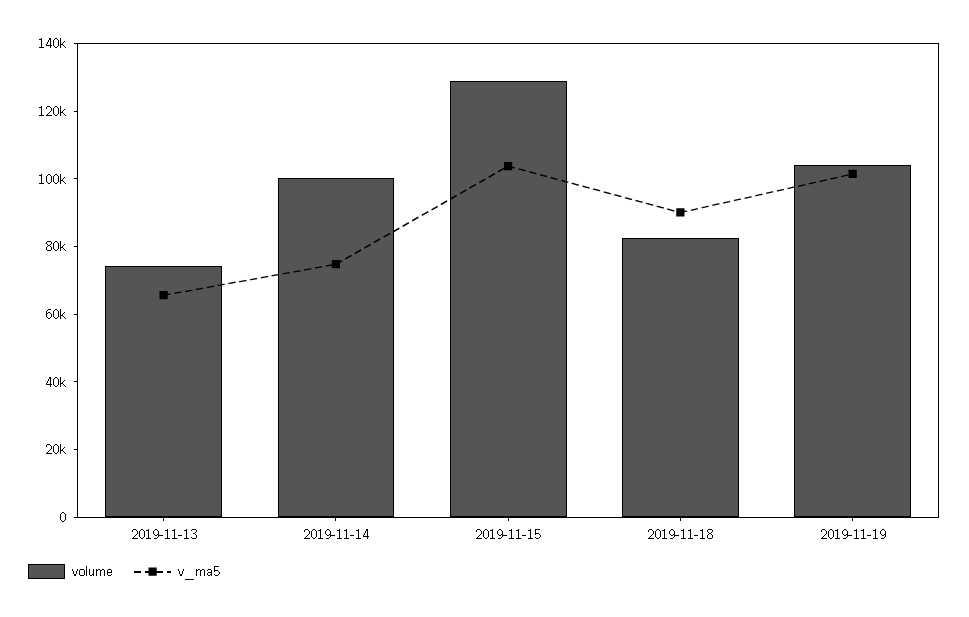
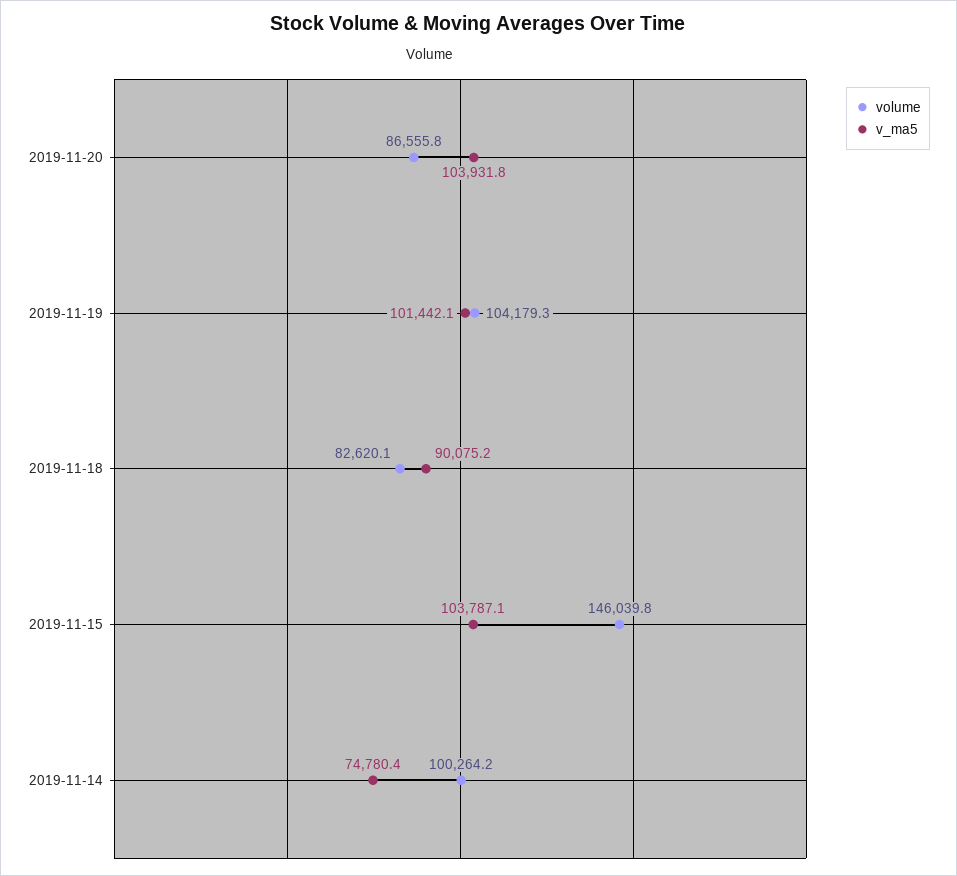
volume, 2019-11-13: 75000 -> none
v_ma5, 2019-11-13: 65000 -> none
volume, 2019-11-15: 130000 -> 146039.8
volume, 2019-11-20: none -> 86555.8
v_ma5, 2019-11-20: none -> 103931.8

